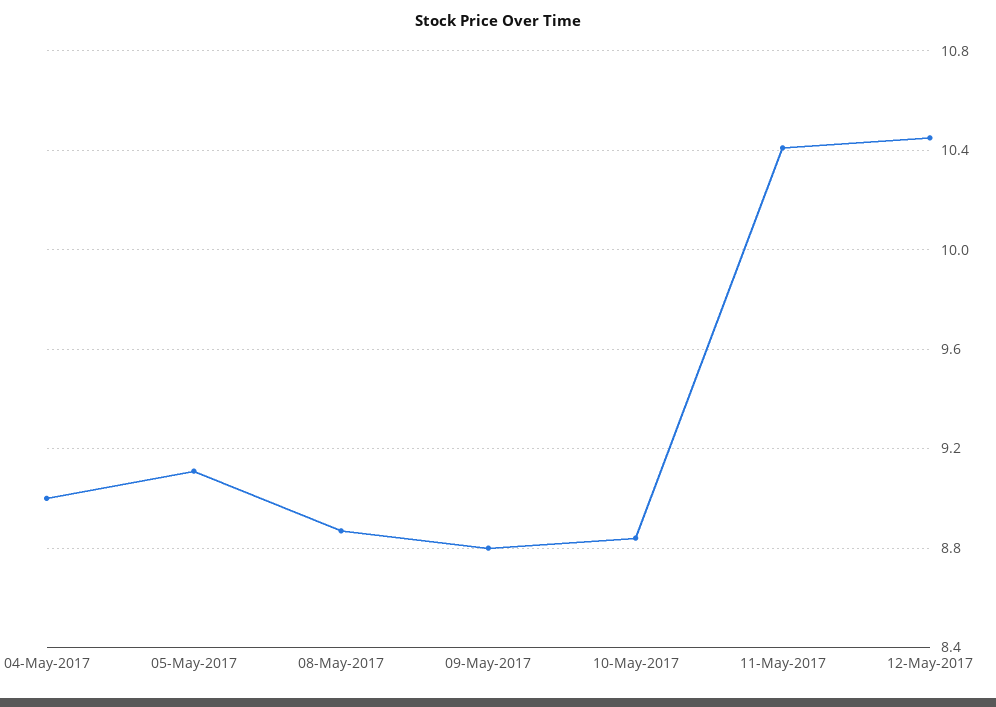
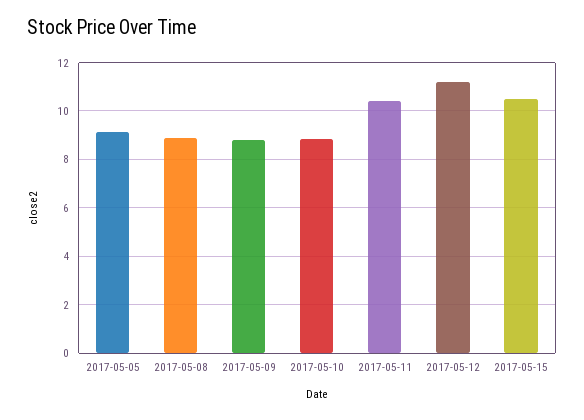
04-May-2017: 9 -> none
12-May-2017: 10.45 -> 11.25
2017-05-15: none -> 10.5

